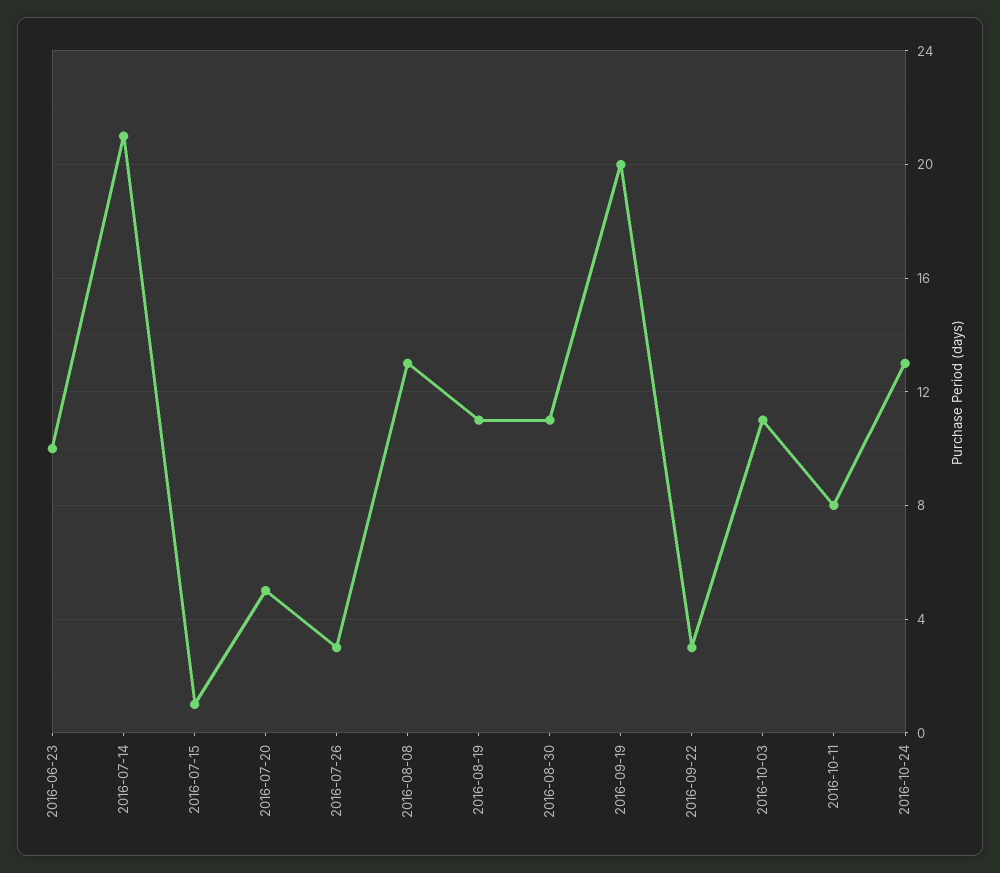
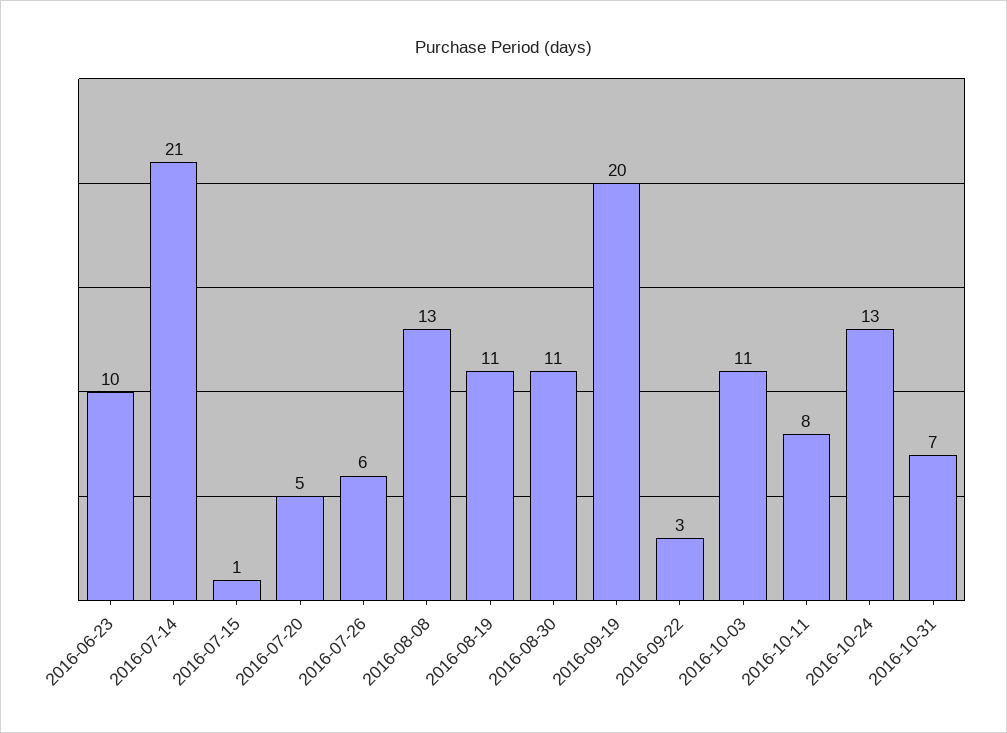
2016-07-26: 3 -> 6
2016-10-31: none -> 7

